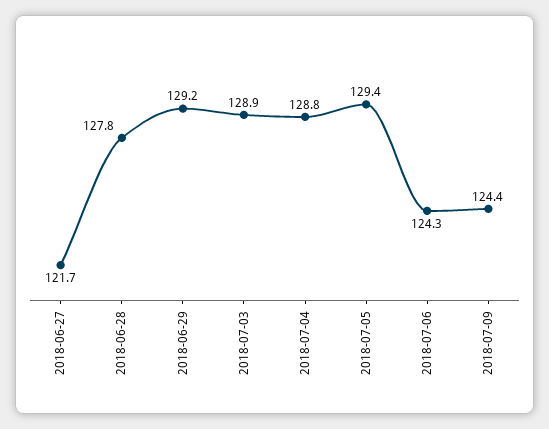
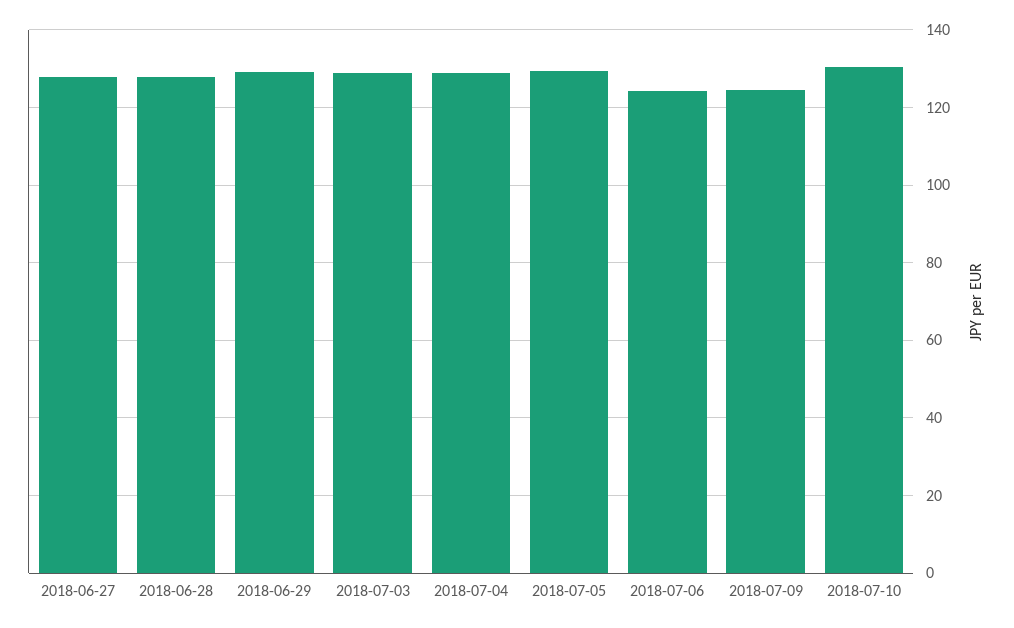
2018-06-27: 121.7 -> 128
2018-07-10: none -> 130

